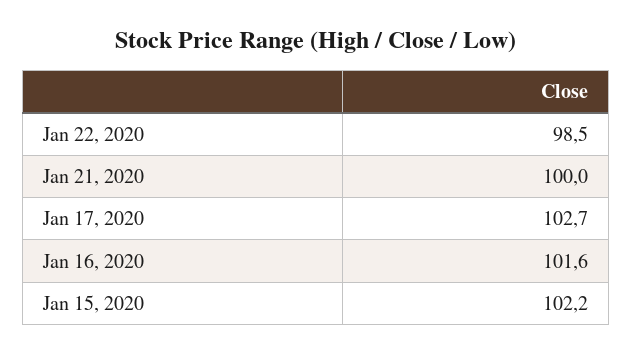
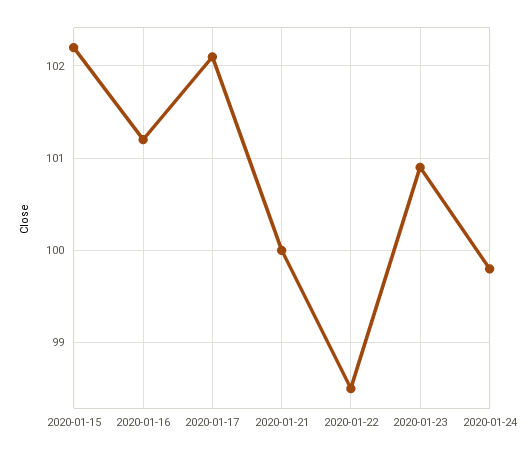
Jan 17, 2020: 102.7 -> 102.1
Jan 16, 2020: 101.6 -> 101.2
2020-01-23: none -> 100.9
2020-01-24: none -> 99.8

